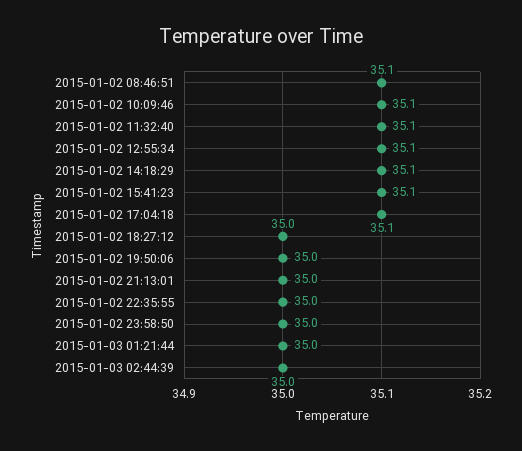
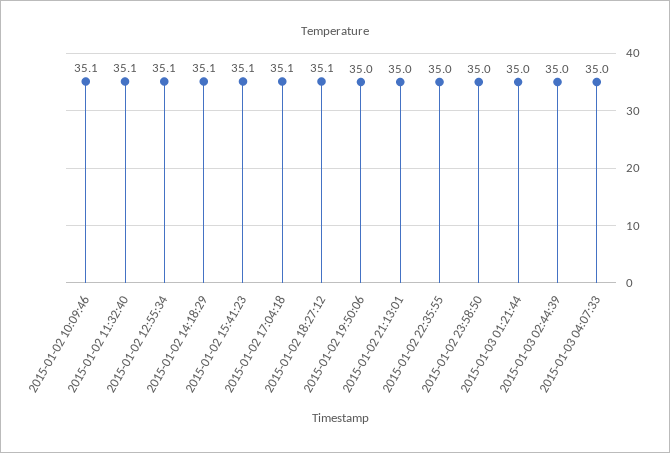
2015-01-02 08:46:51: 35.1 -> none
2015-01-02 18:27:12: 35 -> 35.1
2015-01-03 04:07:33: none -> 35

